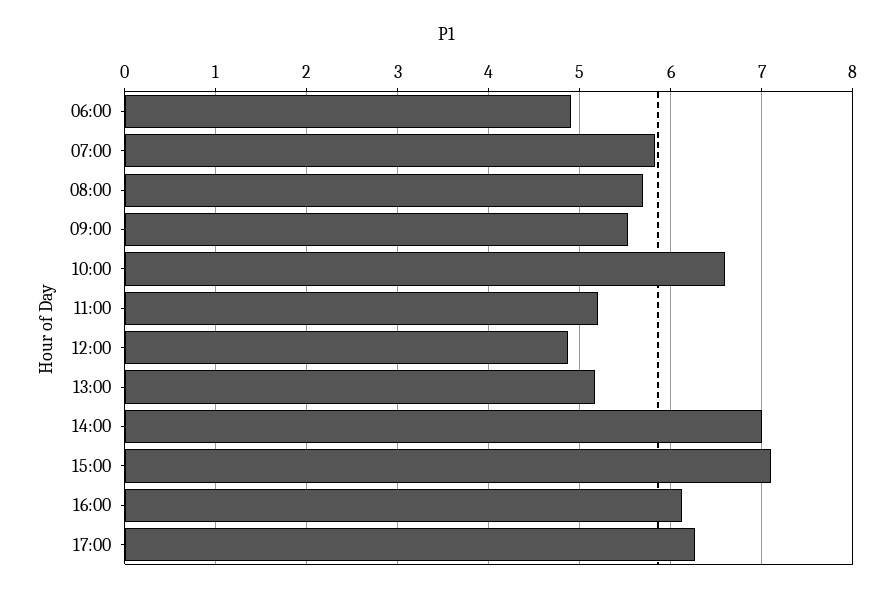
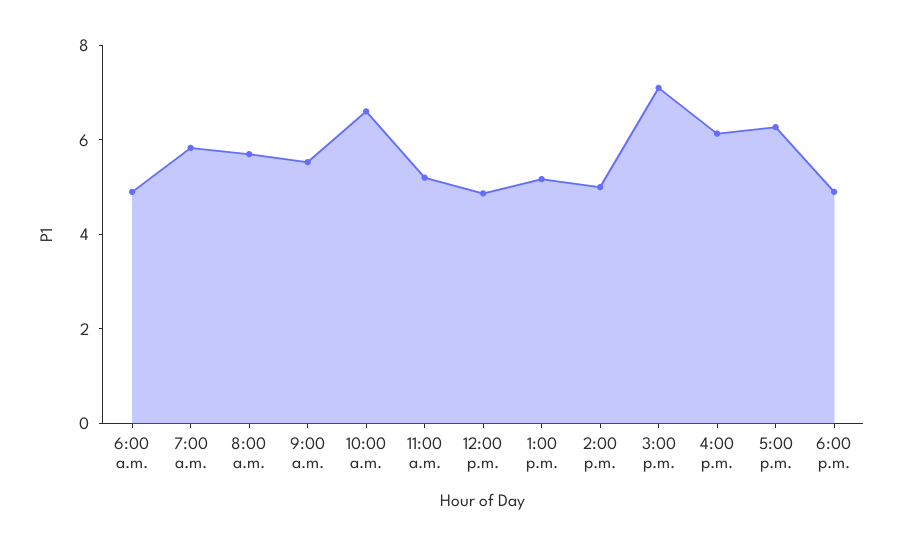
14:00: 7 -> 5
6:00 p.m.: none -> 5

